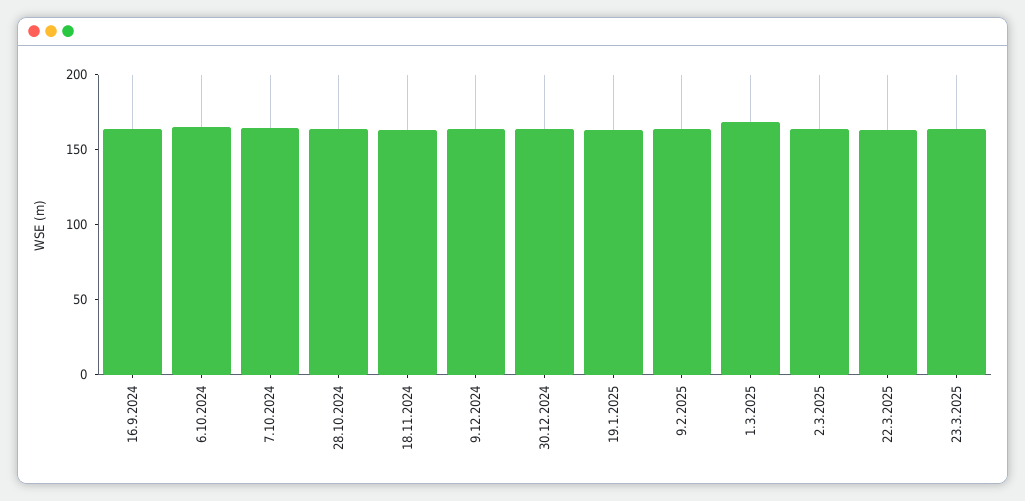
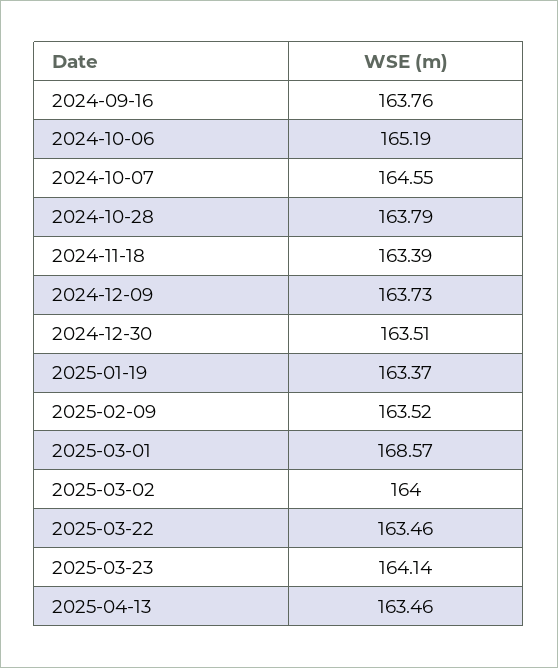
2025-04-13: none -> 163.46

